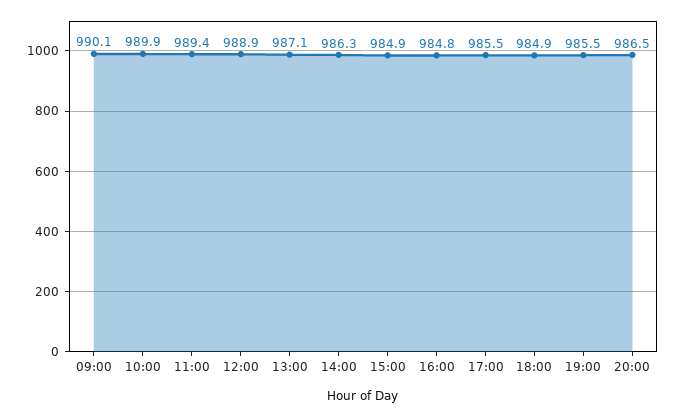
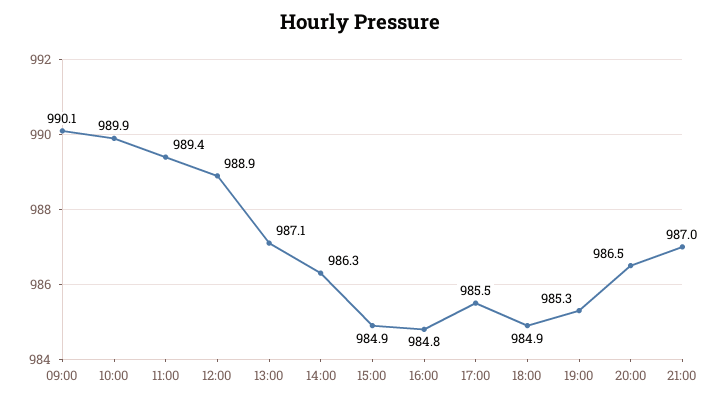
19:00: 985.5 -> 985.3
21:00: none -> 987

